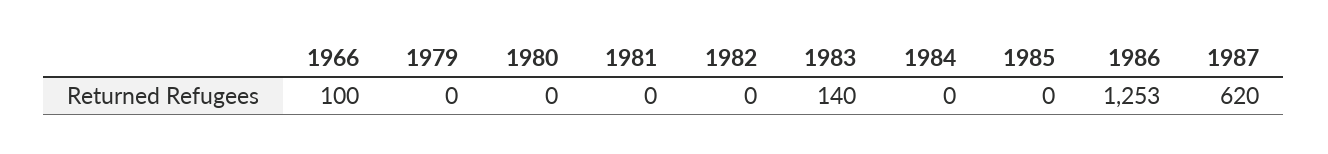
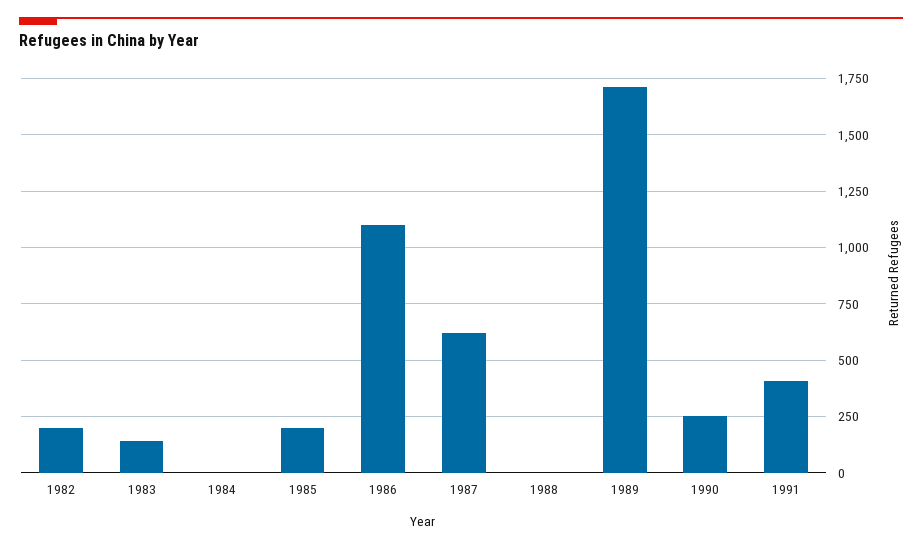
1966: 100 -> none
1979: 0 -> none
1980: 0 -> none
1981: 0 -> none
1982: 0 -> 200
1985: 0 -> 200
1986: 1253 -> 1100
1988: none -> 0
1989: none -> 1700
1990: none -> 250
1991: none -> 400

